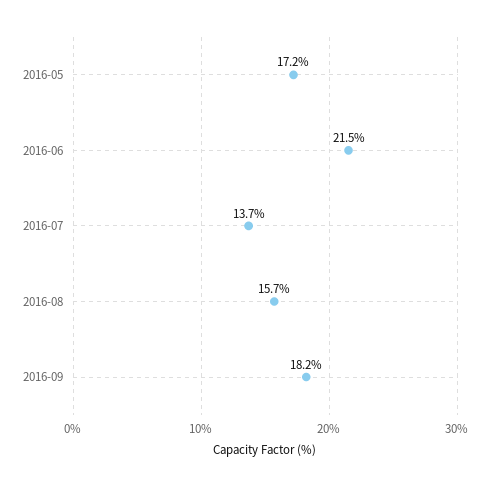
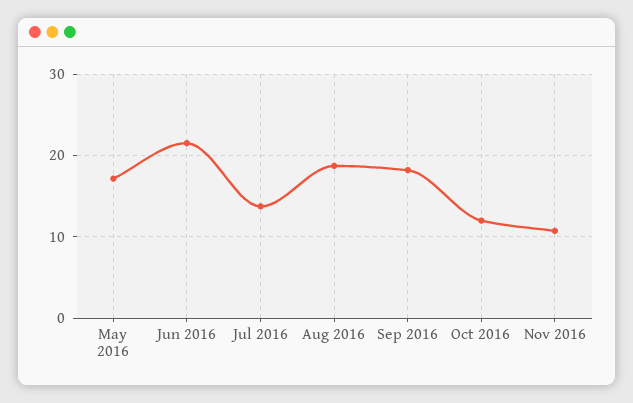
2016-08: 15.7 -> 19
Oct 2016: none -> 12
Nov 2016: none -> 11

